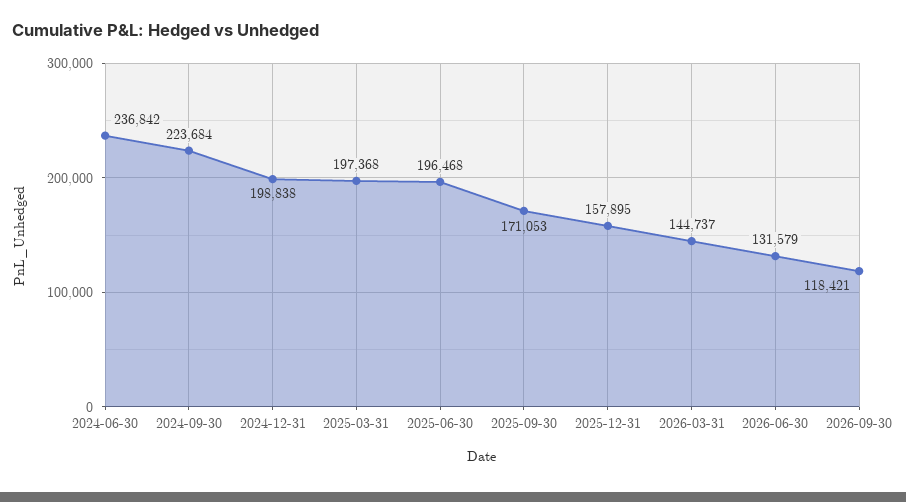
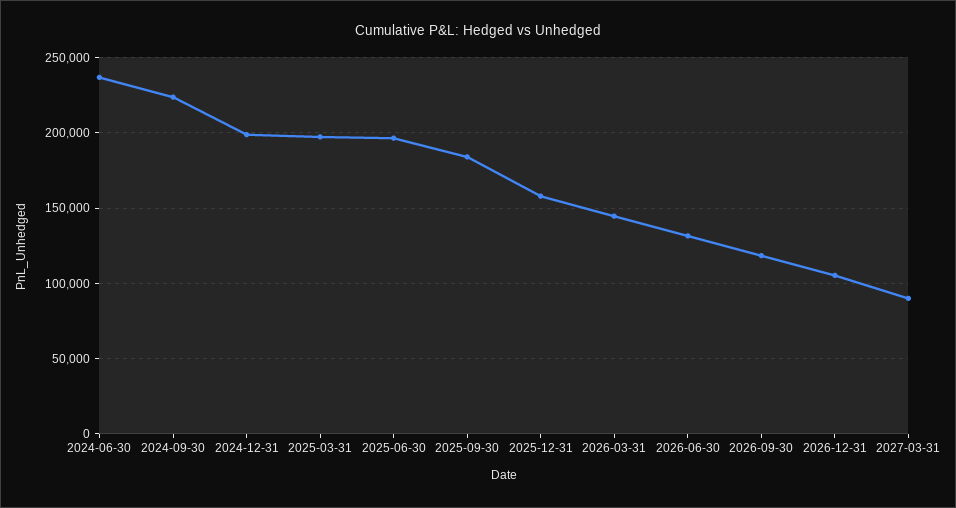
2025-09-30: 171053 -> 185000
2026-12-31: none -> 105000
2027-03-31: none -> 90000

